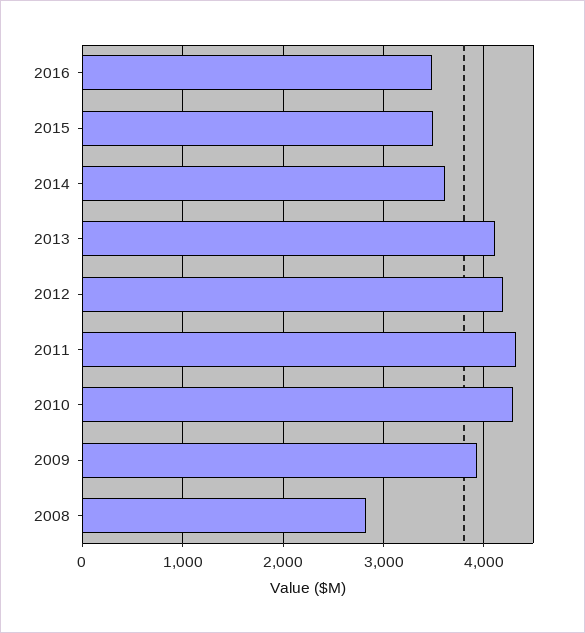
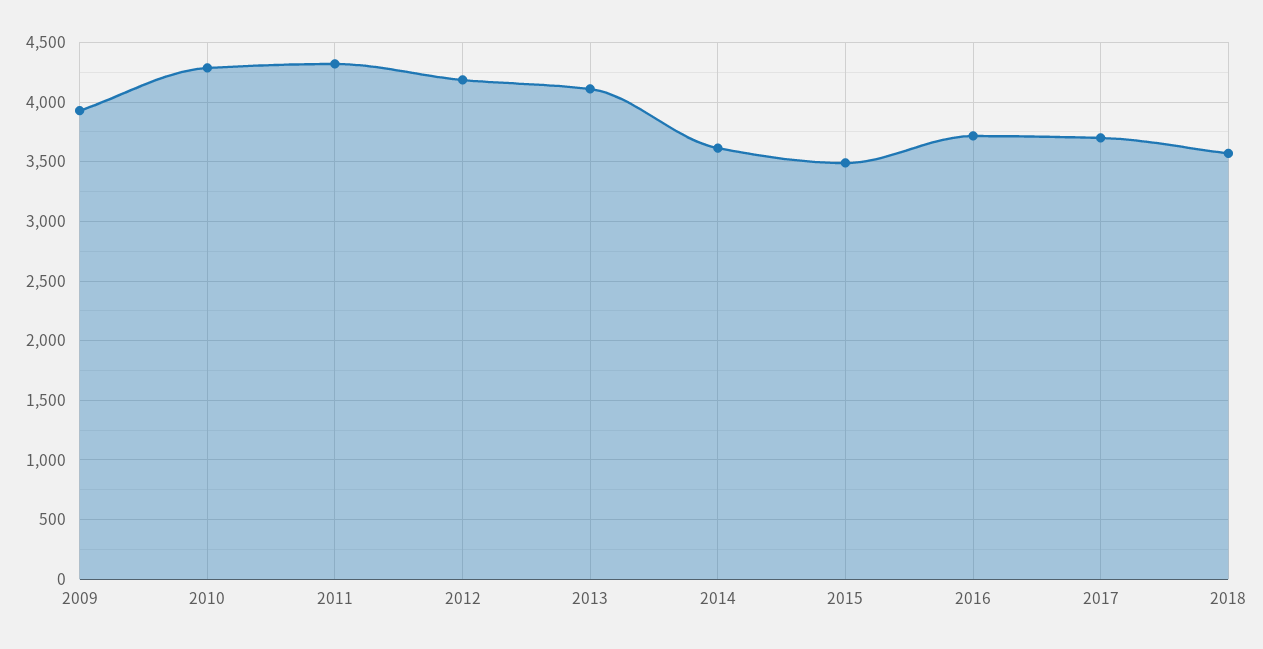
2016: 3500 -> 3700
2008: 2800 -> none
2017: none -> 3700
2018: none -> 3600

